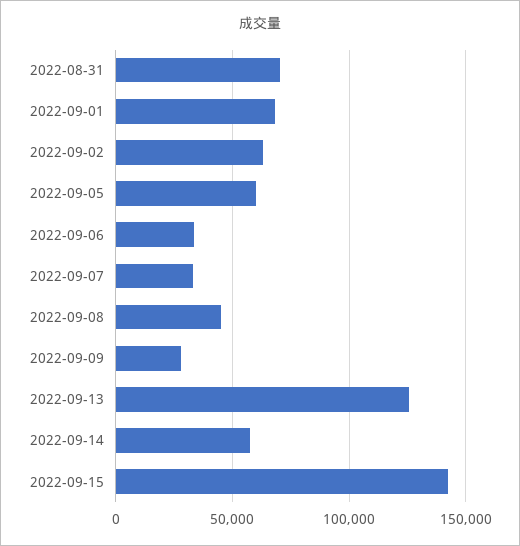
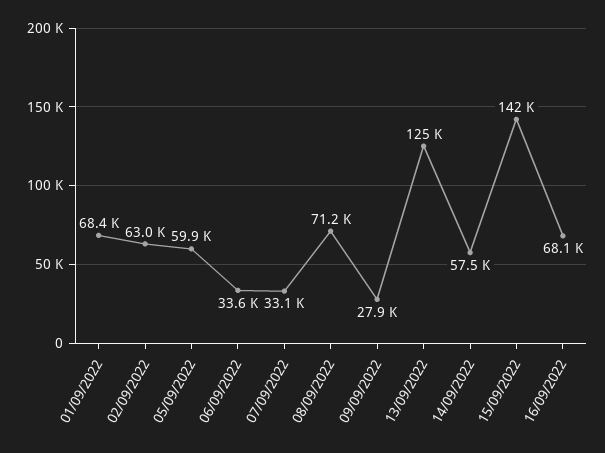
2022-08-31: 70000 -> none
2022-09-08: 45000 -> 71200
16/09/2022: none -> 68100

